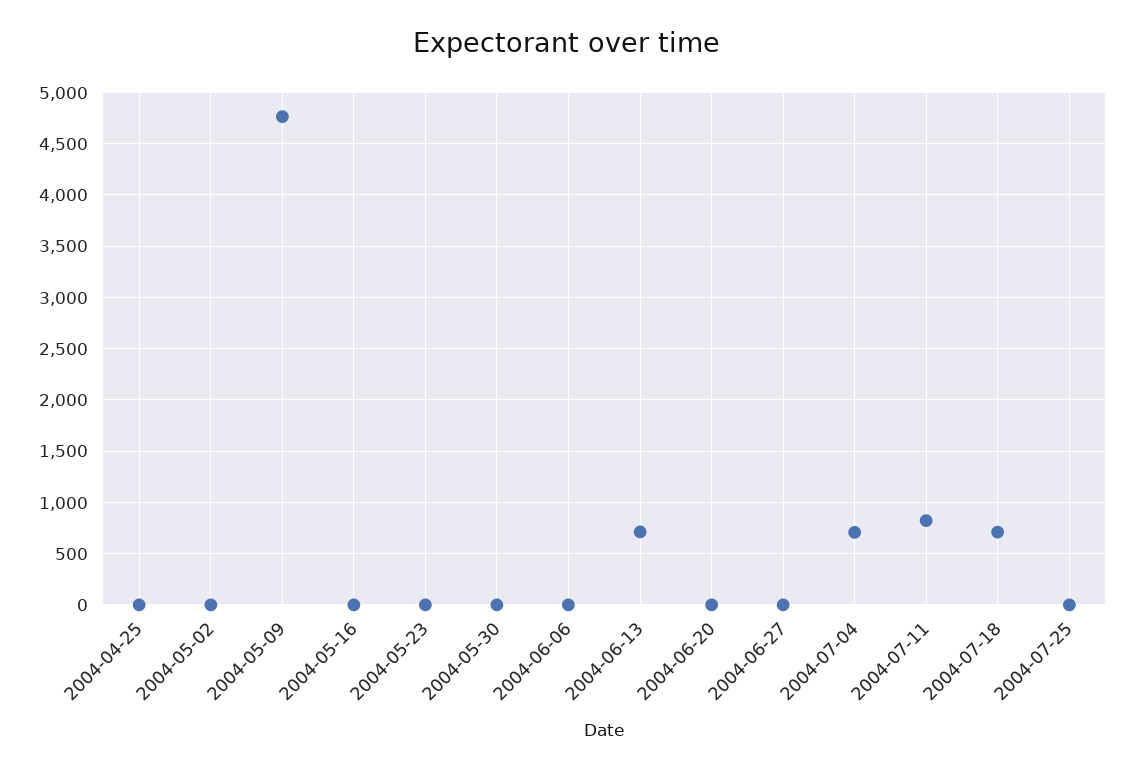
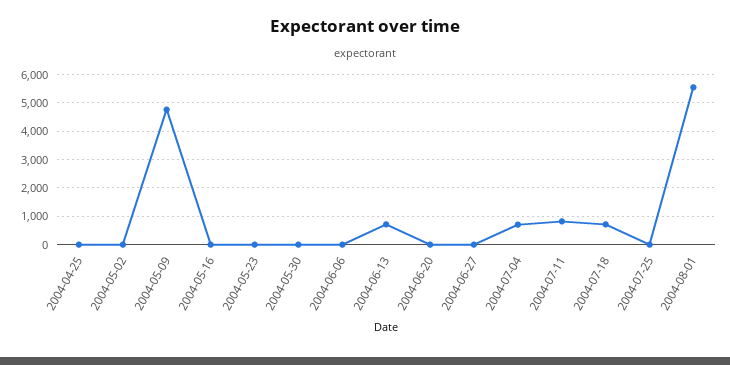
2004-08-01: none -> 5500

